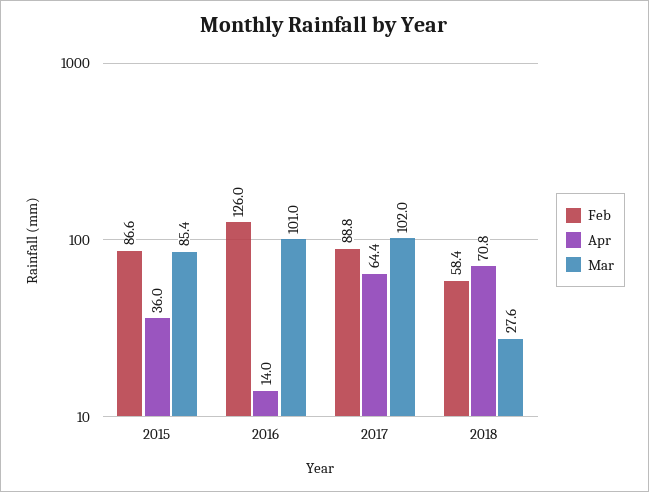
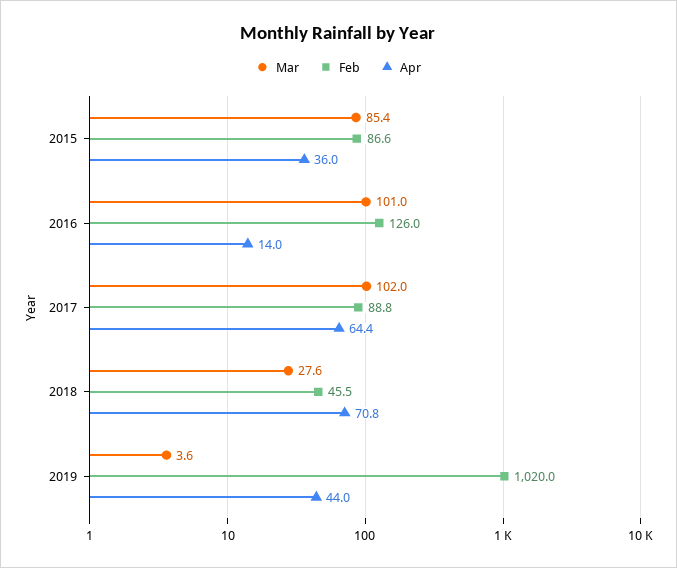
Feb, 2018: 58.4 -> 45.5
Mar, 2019: none -> 3.6
Feb, 2019: none -> 1020
Apr, 2019: none -> 44

